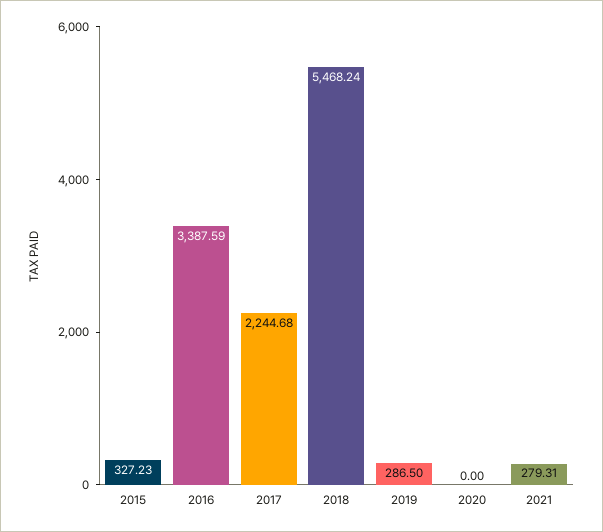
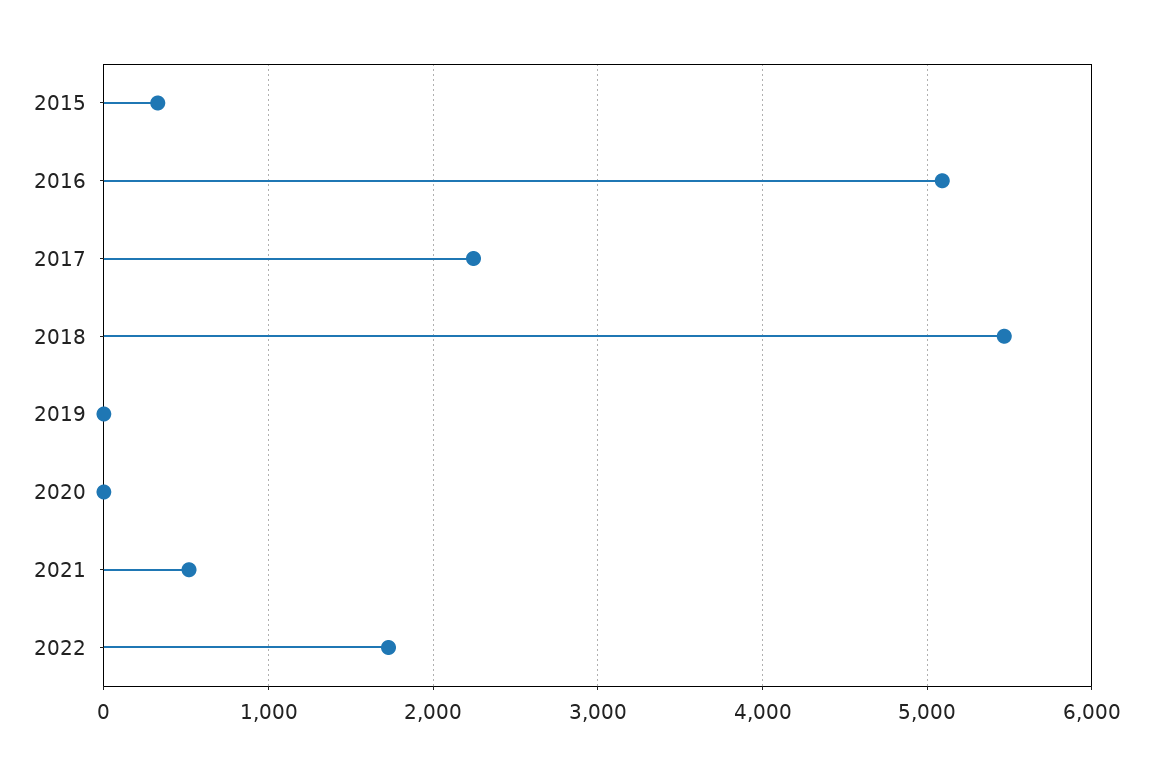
2016: 3387.59 -> 5100
2019: 286.5 -> 0
2021: 279.31 -> 500
2022: none -> 1700

